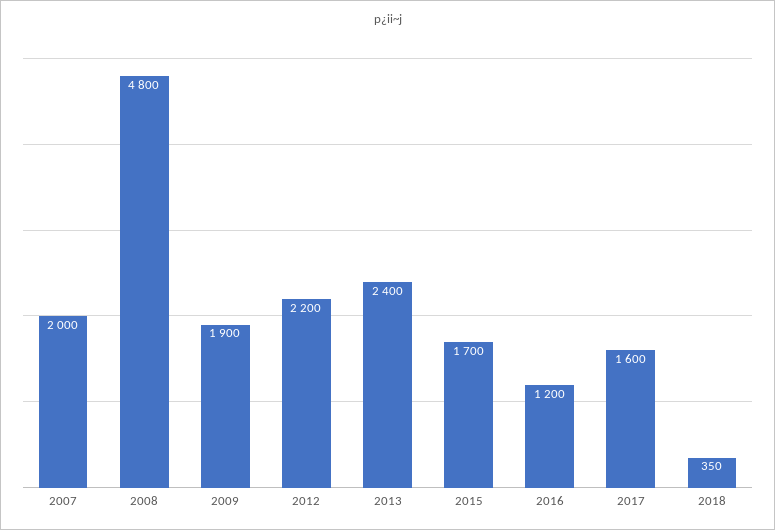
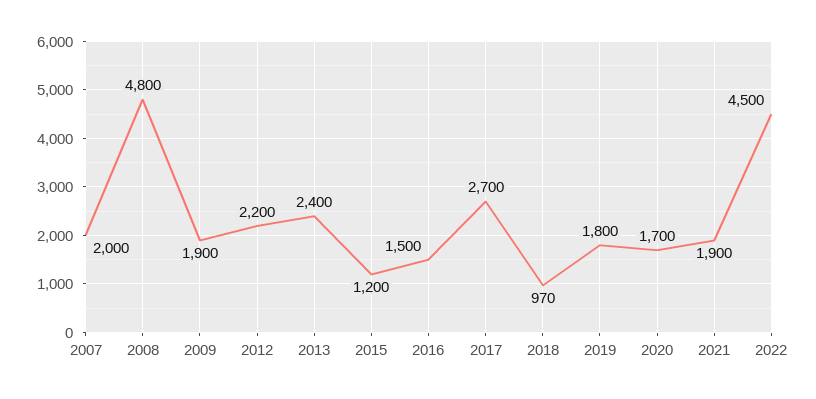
2015: 1700 -> 1200
2016: 1200 -> 1500
2017: 1600 -> 2700
2018: 350 -> 970
2019: none -> 1800
2020: none -> 1700
2021: none -> 1900
2022: none -> 4500

